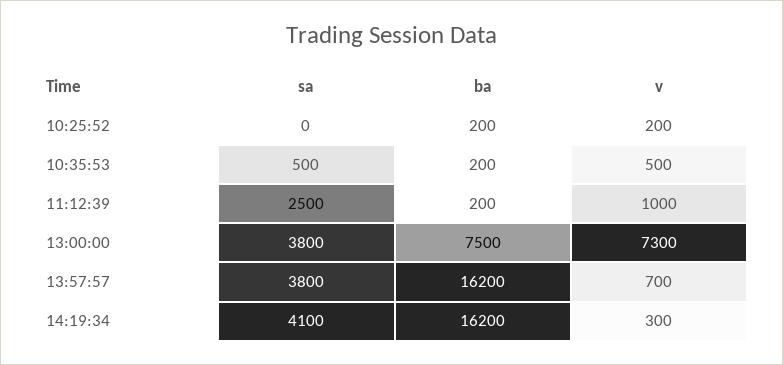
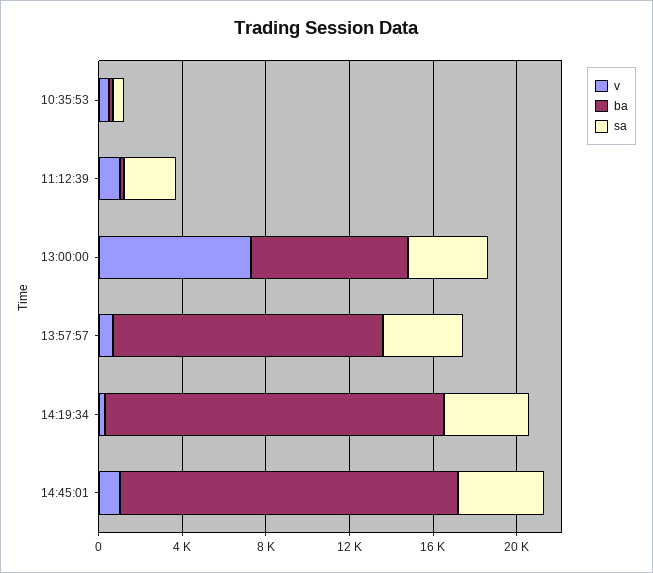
sa, 10:25:52: 0 -> none
ba, 10:25:52: 200 -> none
v, 10:25:52: 200 -> none
ba, 13:57:57: 16200 -> 13000
v, 14:45:01: none -> 1000
ba, 14:45:01: none -> 16000
sa, 14:45:01: none -> 4000

